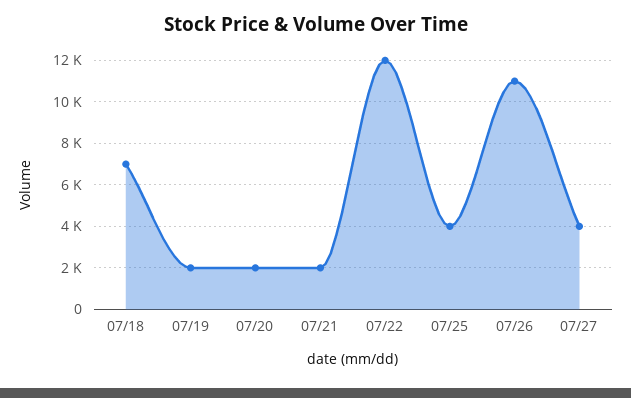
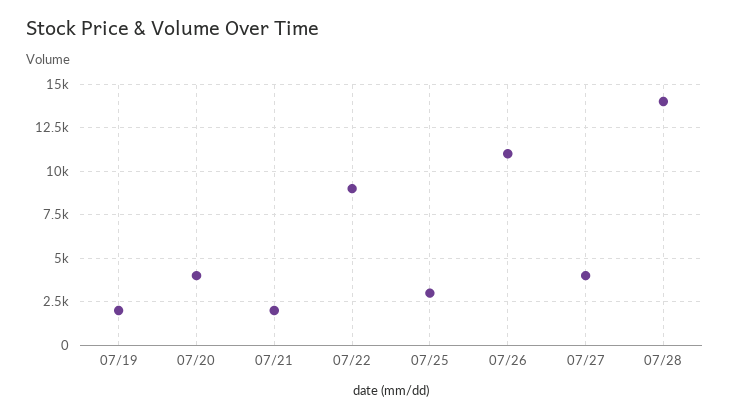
07/18: 7000 -> none
07/20: 2000 -> 4000
07/22: 12000 -> 9000
07/25: 4000 -> 3000
07/28: none -> 14000

